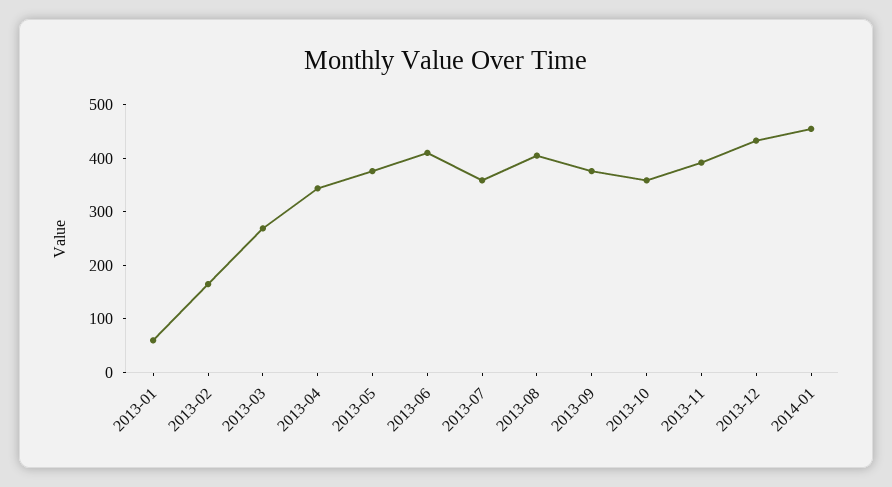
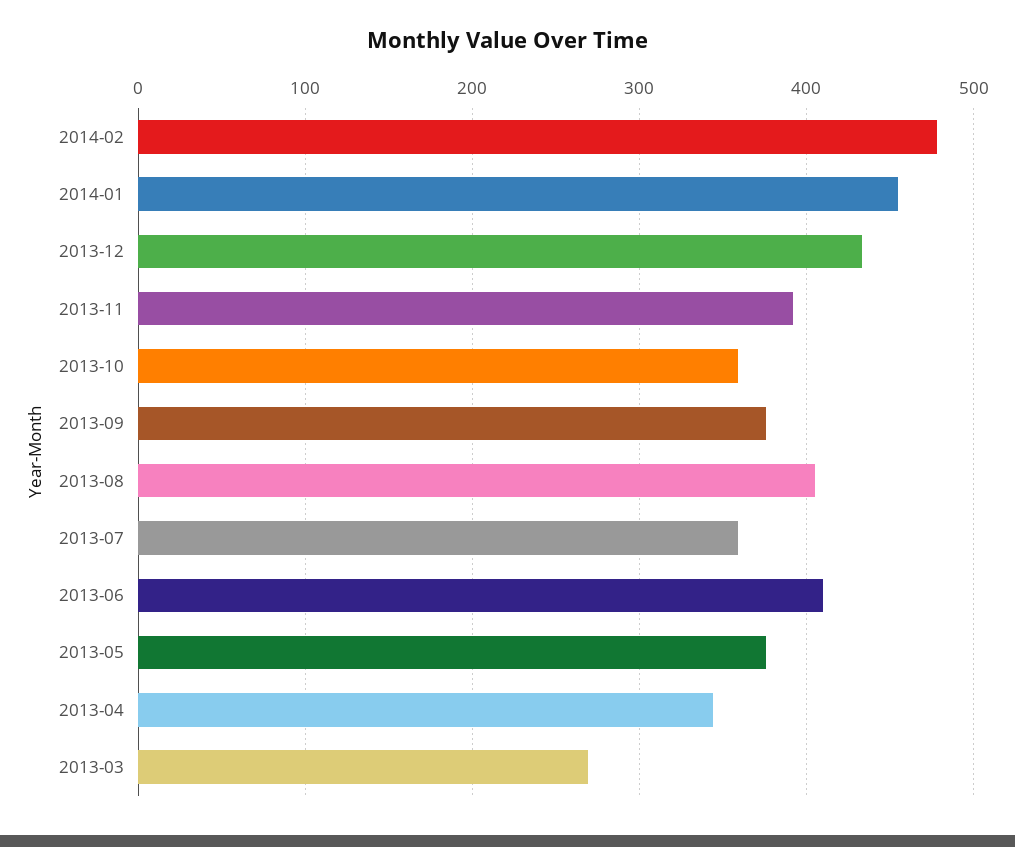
2013-01: 60 -> none
2013-02: 160 -> none
2014-02: none -> 480

